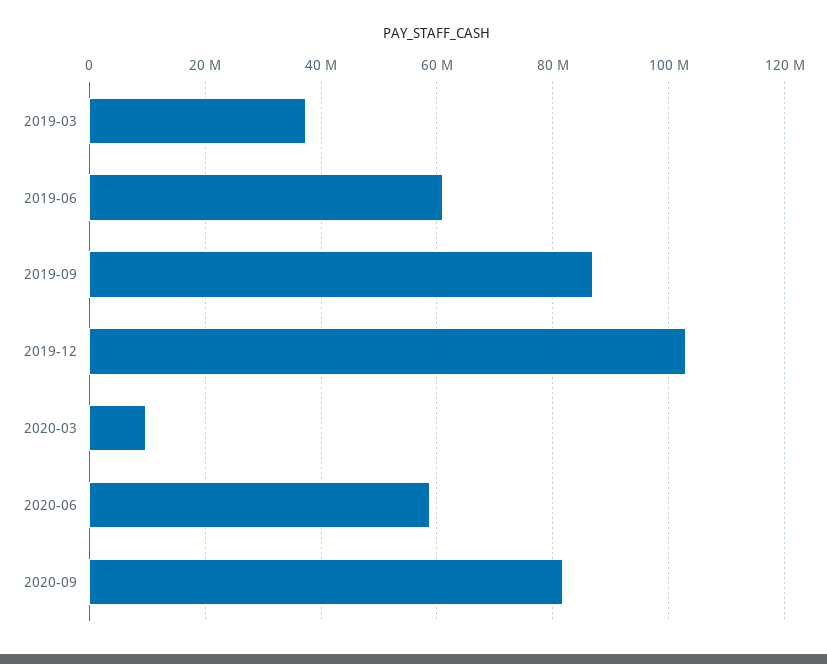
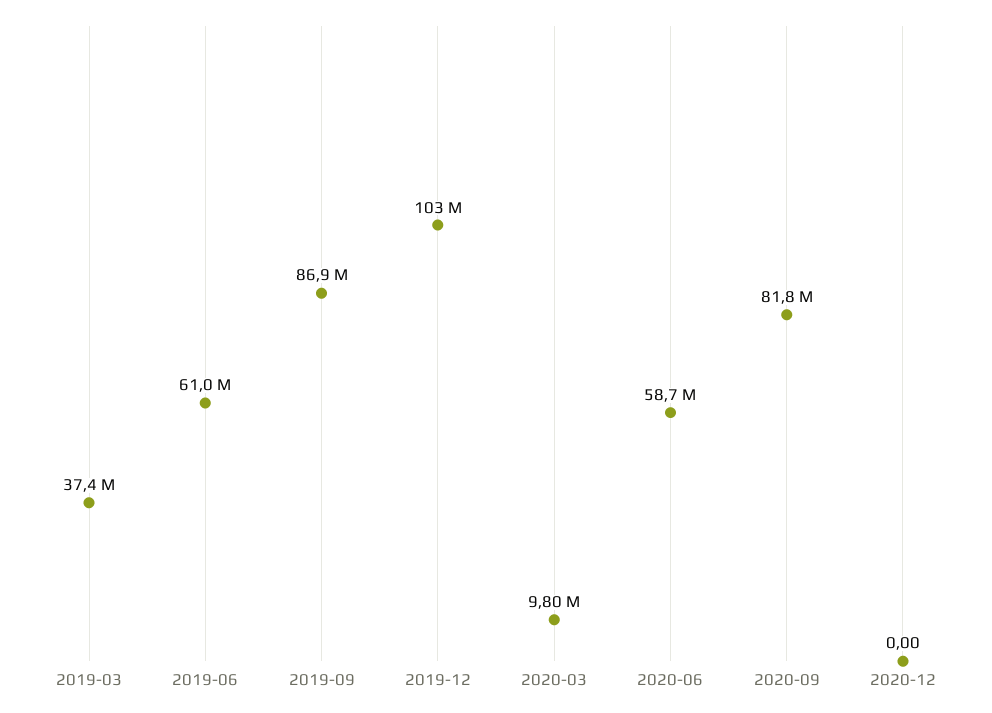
2020-12: none -> 0

